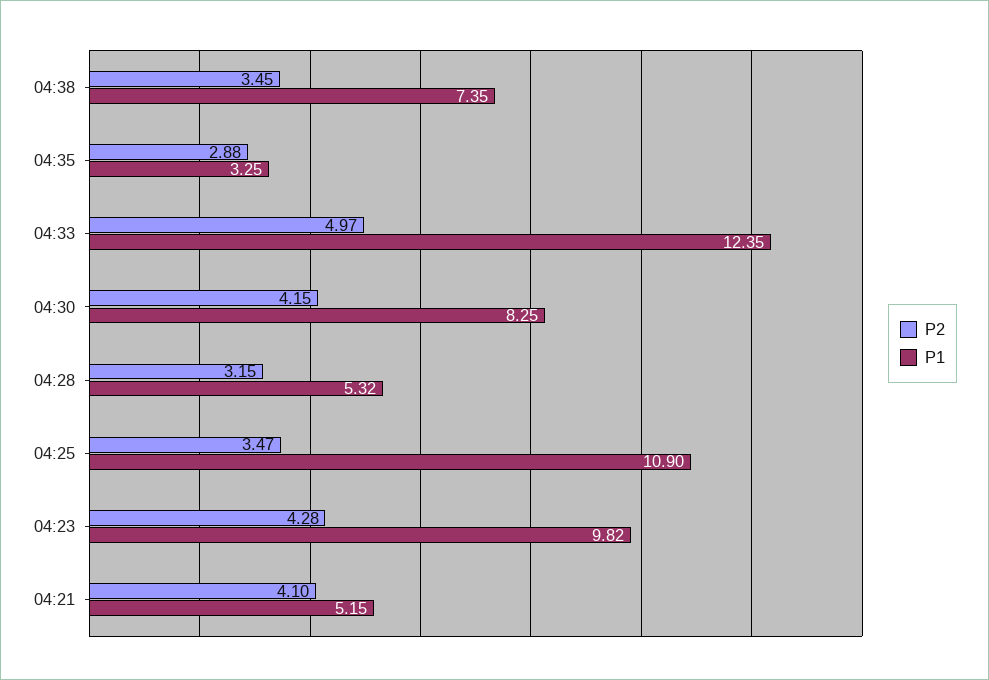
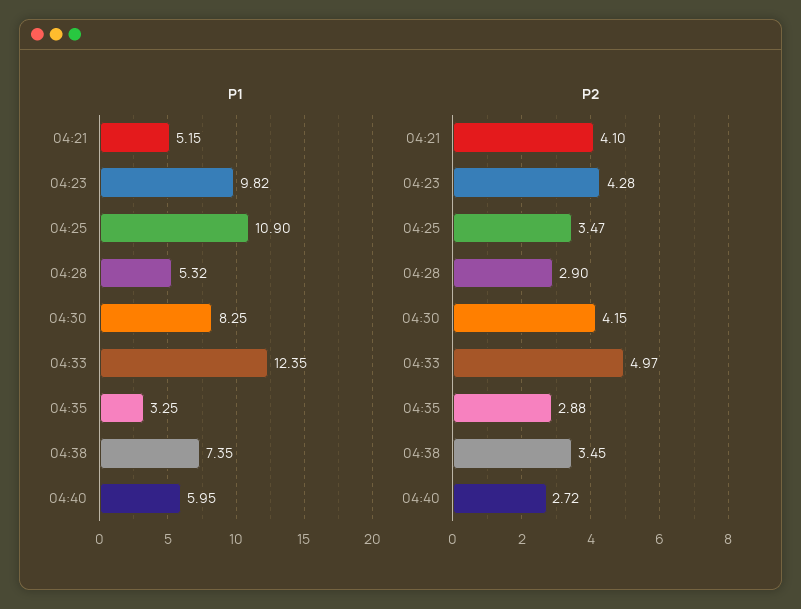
P2, 04:28: 3.15 -> 2.9
P1, 04:40: none -> 5.95
P2, 04:40: none -> 2.72

